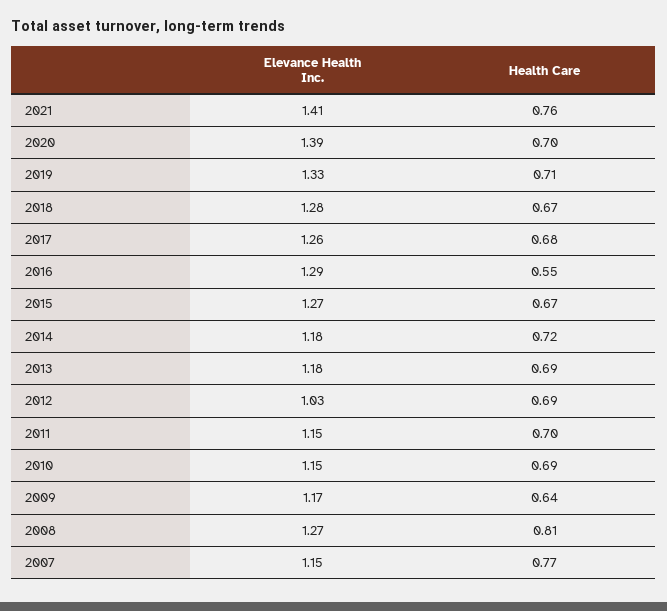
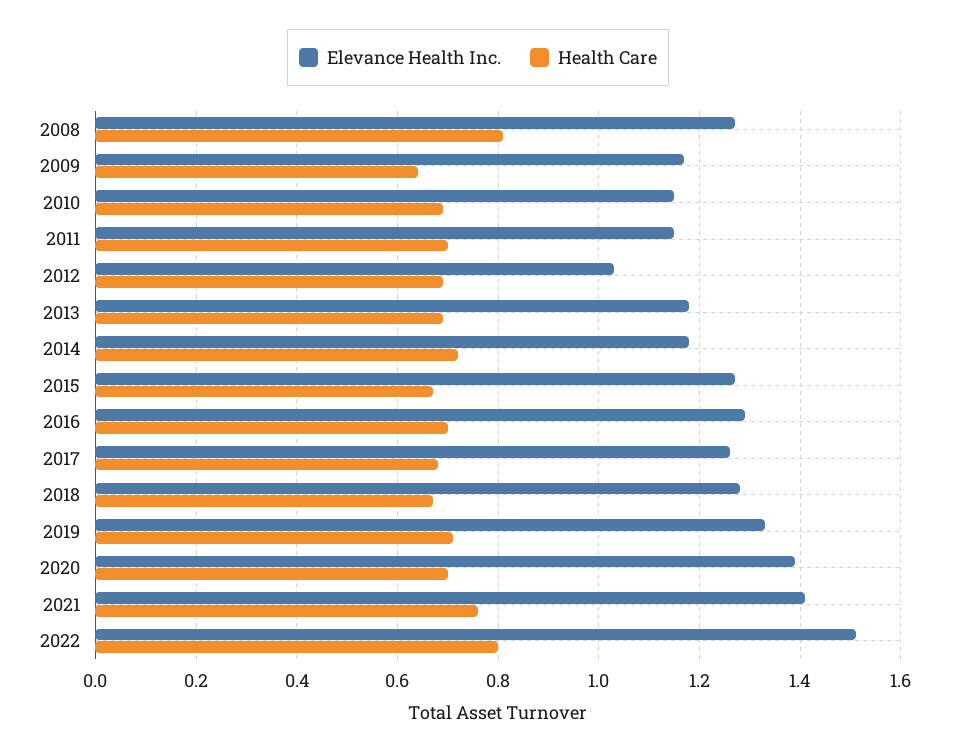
Health Care, 2016: 0.55 -> 0.7
Elevance Health Inc., 2007: 1.15 -> none
Health Care, 2007: 0.77 -> none
Elevance Health Inc., 2022: none -> 1.5
Health Care, 2022: none -> 0.8

